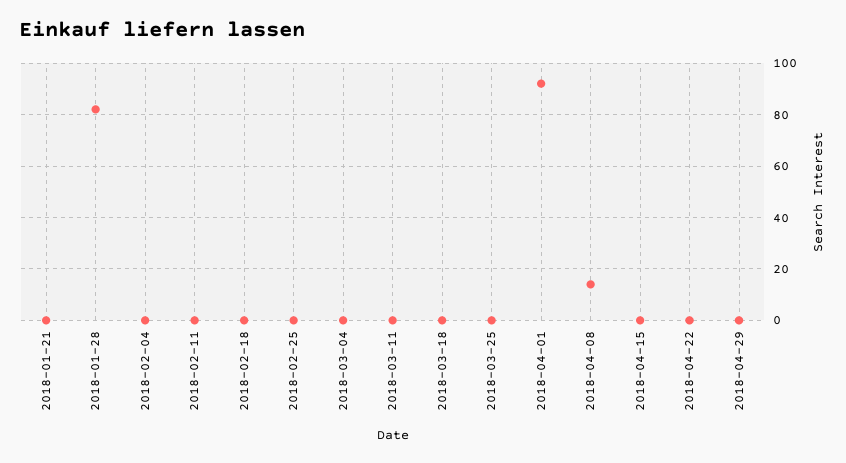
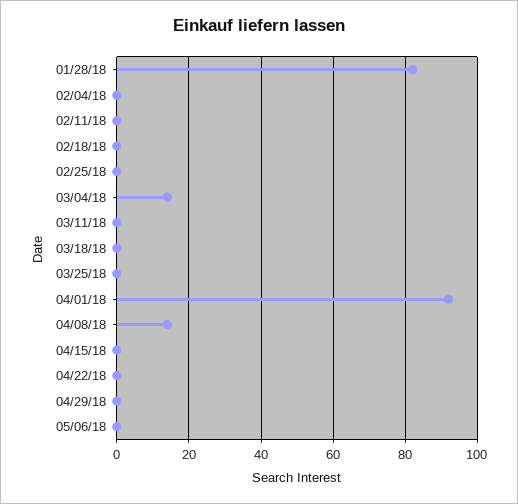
2018-01-21: 0 -> none
2018-03-04: 0 -> 15
05/06/18: none -> 0

